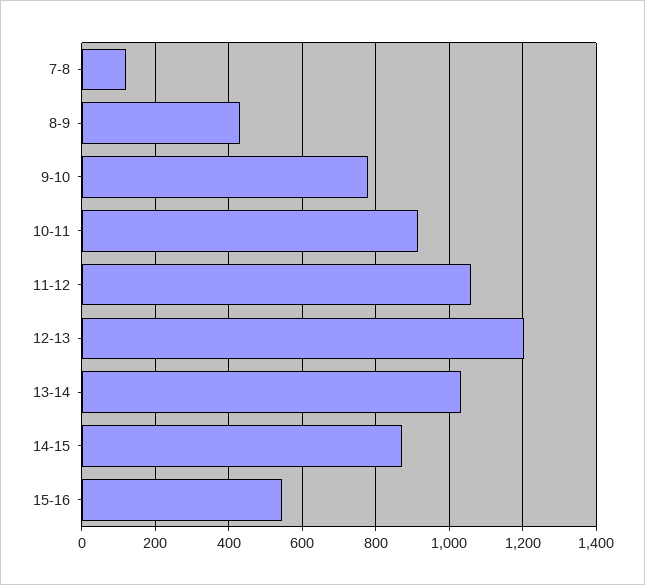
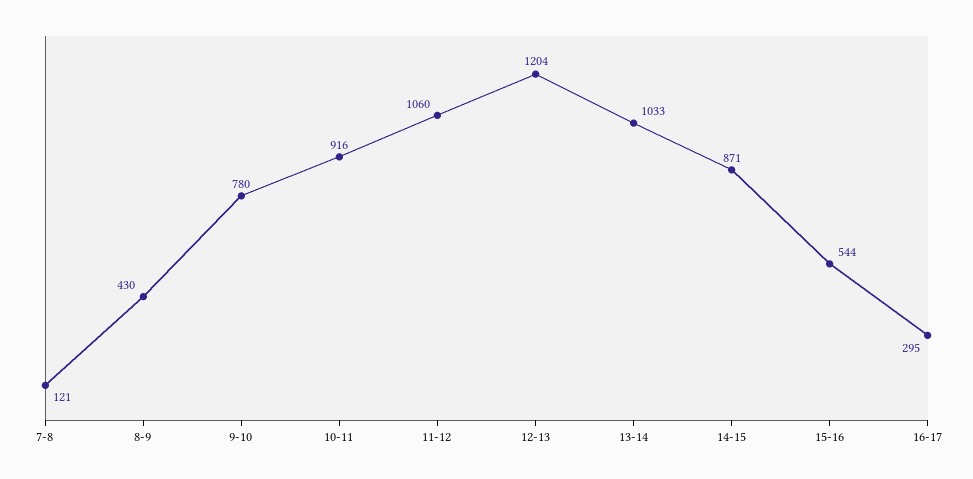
16-17: none -> 295

